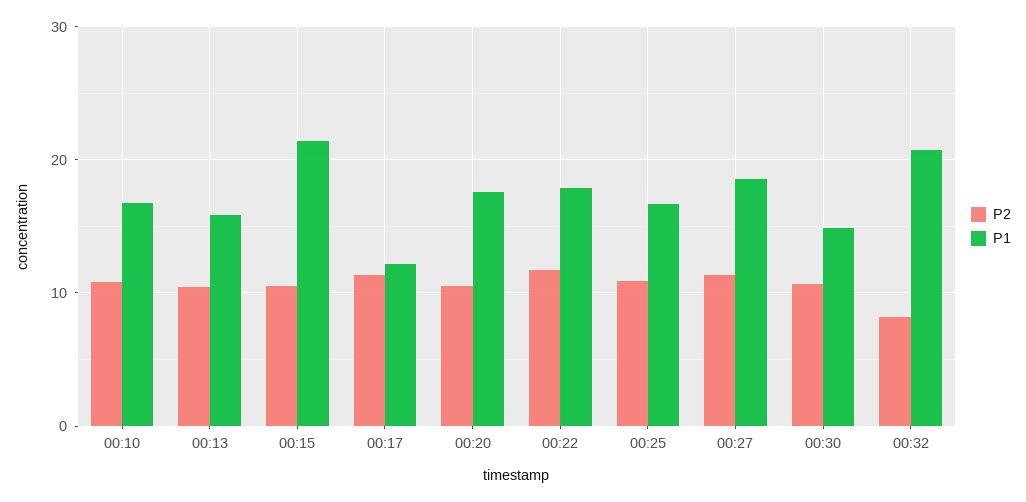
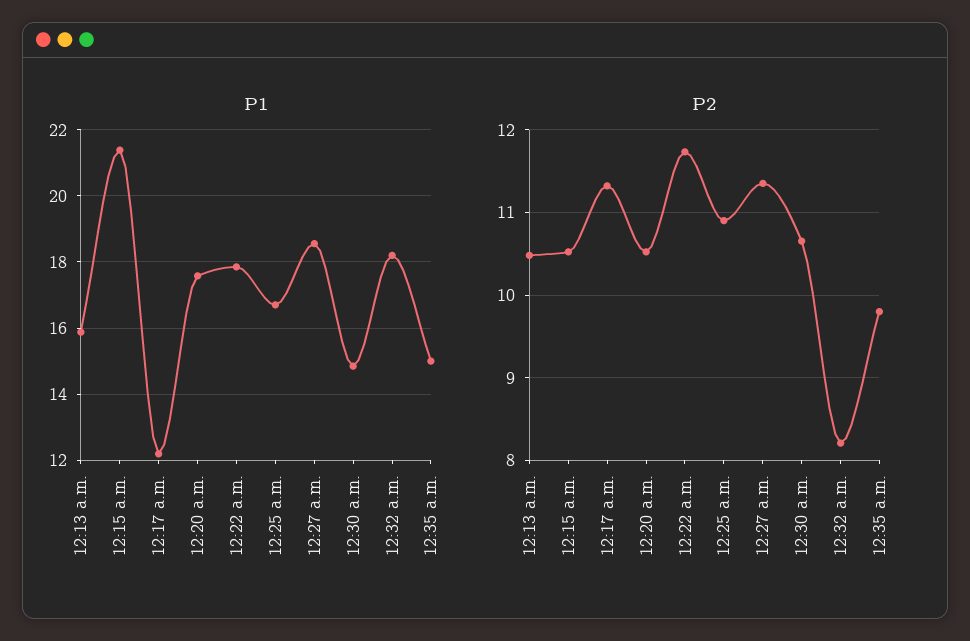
P2, 00:10: 11 -> none
P1, 00:10: 17 -> none
P1, 00:32: 21 -> 18.2
P1, 12:35 a.m.: none -> 15
P2, 12:35 a.m.: none -> 9.8

